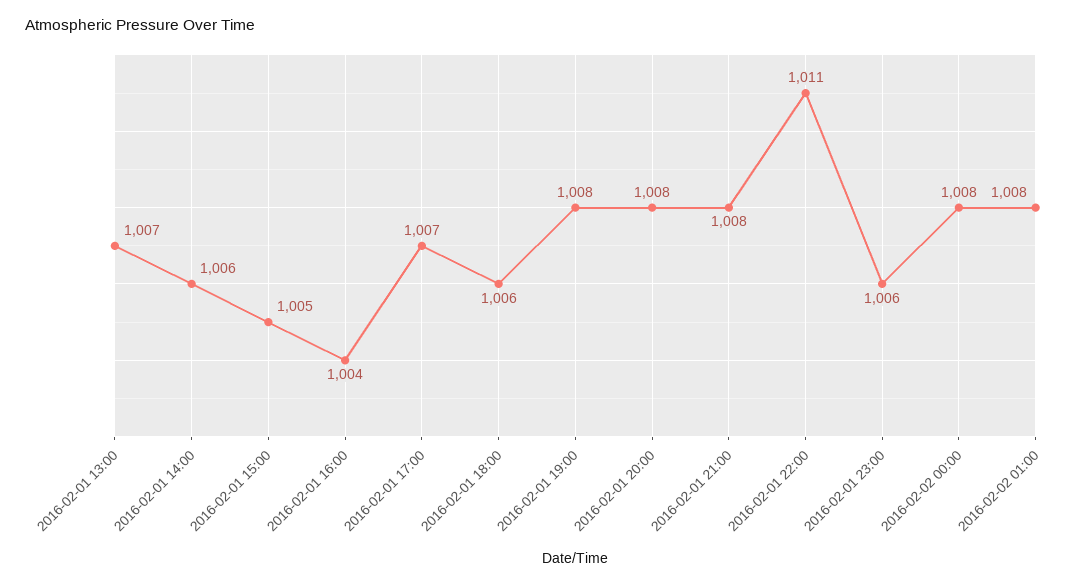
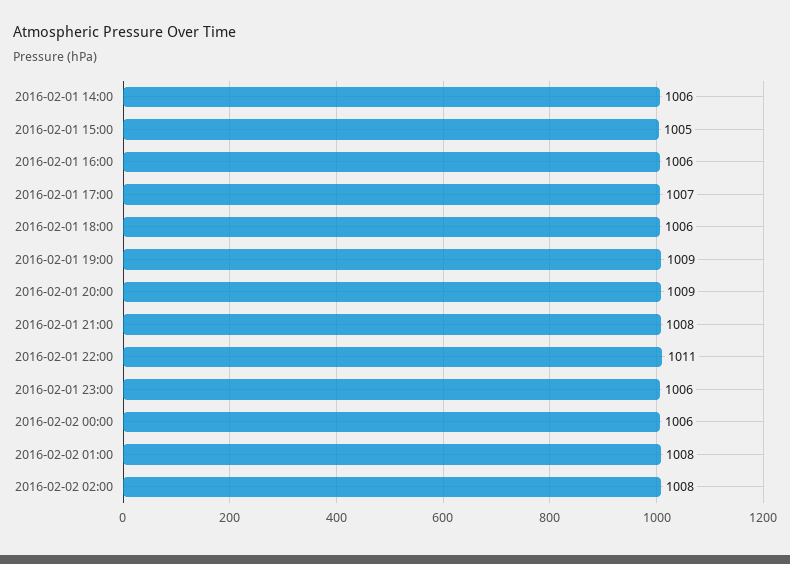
2016-02-01 13:00: 1007 -> none
2016-02-01 16:00: 1004 -> 1006
2016-02-01 19:00: 1008 -> 1009
2016-02-01 20:00: 1008 -> 1009
2016-02-02 00:00: 1008 -> 1006
2016-02-02 02:00: none -> 1008

